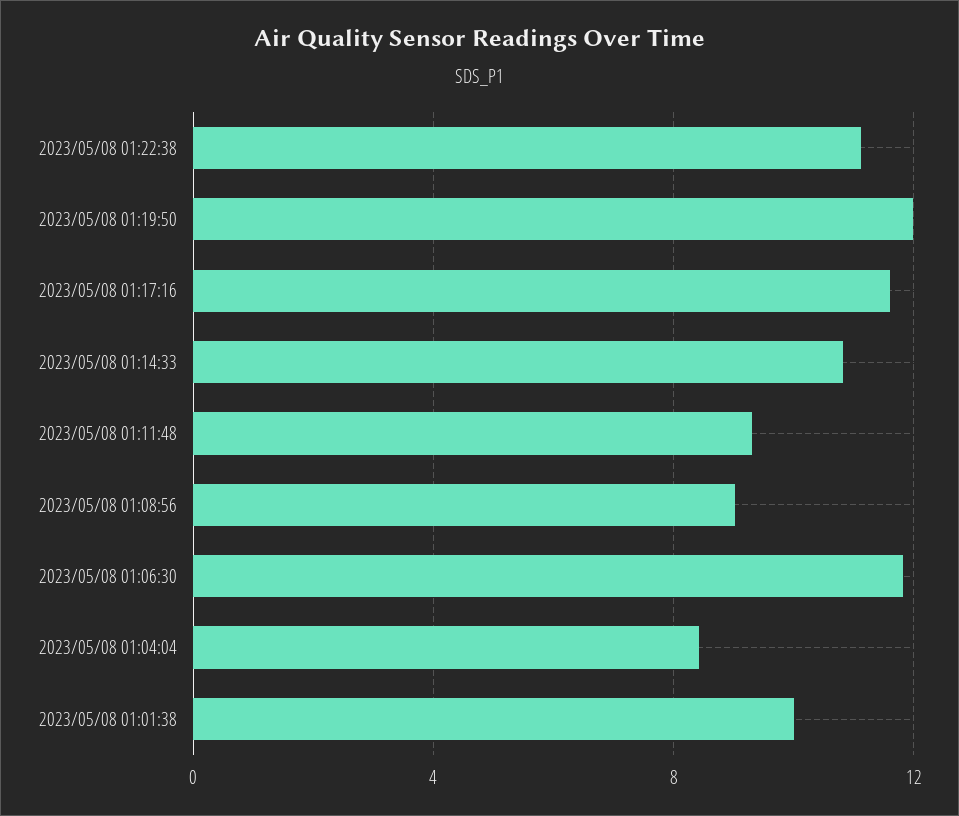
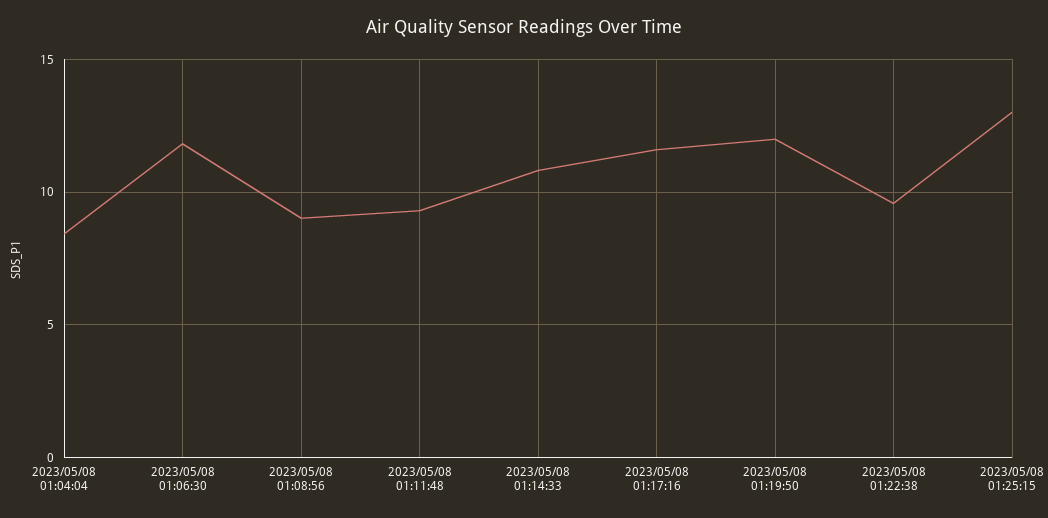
2023/05/08 01:22:38: 11 -> 9.5
2023/05/08 01:01:38: 10 -> none
2023/05/08 01:25:15: none -> 13

